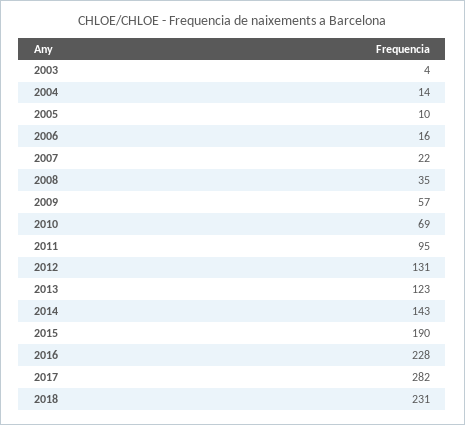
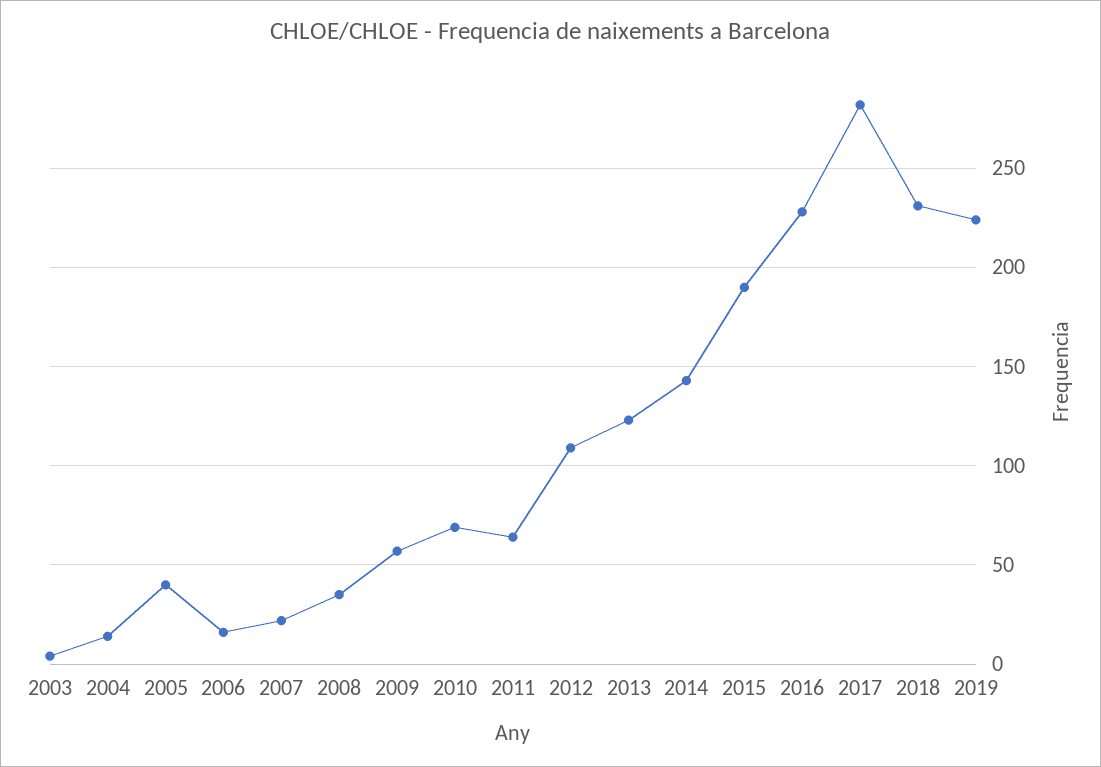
2005: 10 -> 40
2011: 95 -> 65
2012: 131 -> 110
2019: none -> 225

